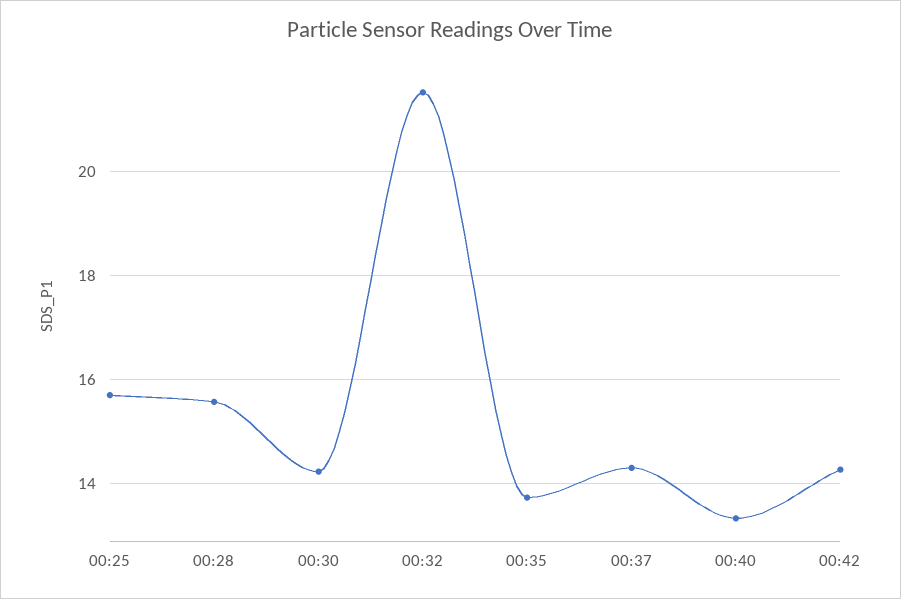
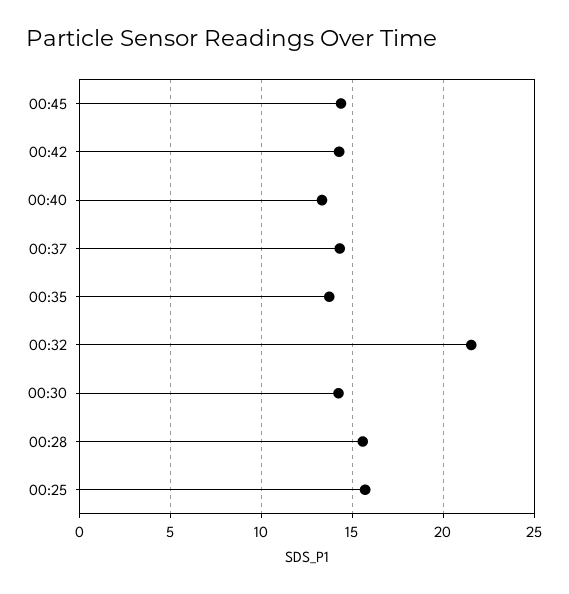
00:45: none -> 14.5

